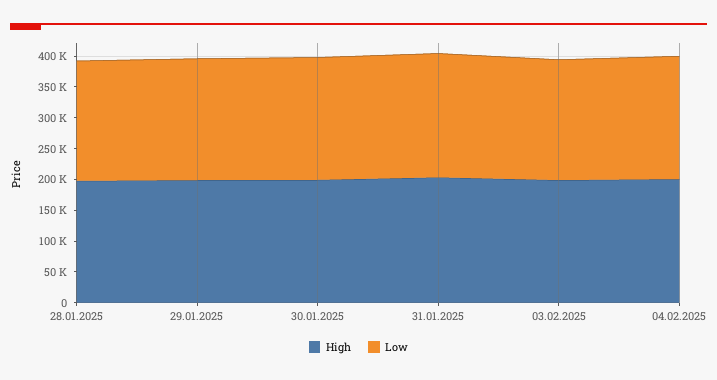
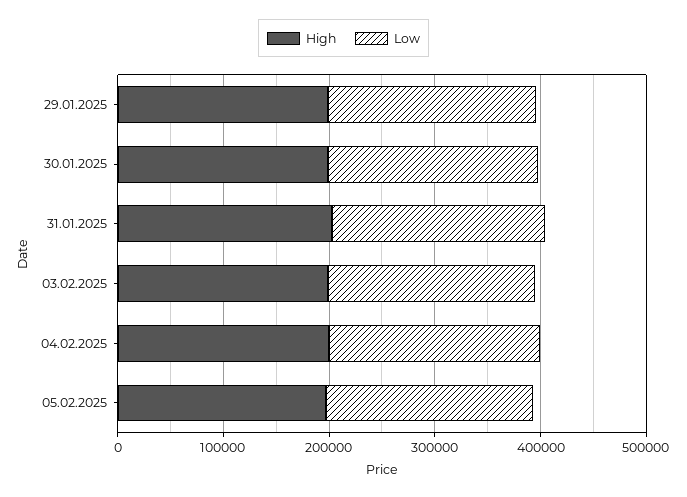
High, 28.01.2025: 200000 -> none
Low, 28.01.2025: 200000 -> none
High, 05.02.2025: none -> 200000
Low, 05.02.2025: none -> 200000

